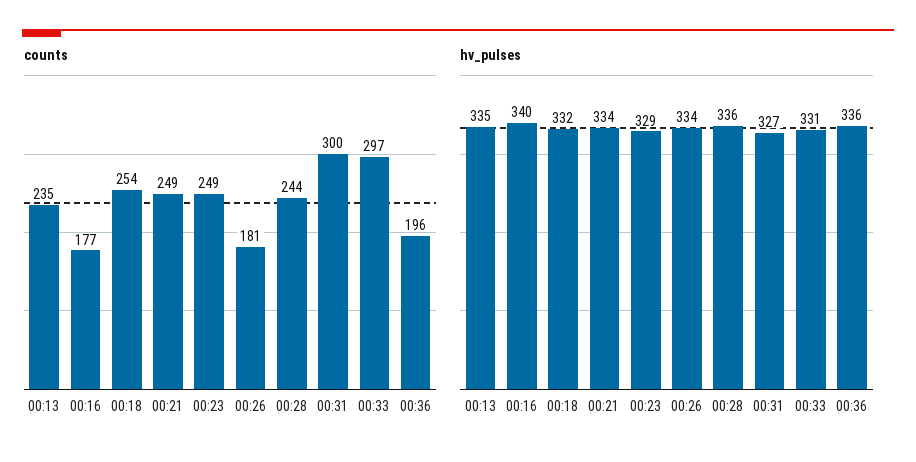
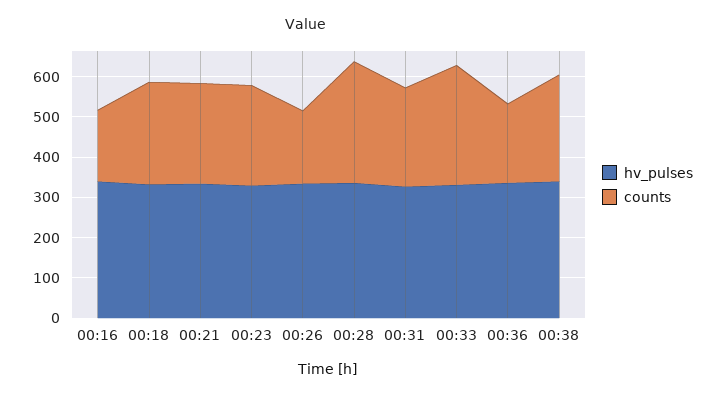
counts, 00:13: 235 -> none
counts, 00:28: 244 -> 300
counts, 00:31: 300 -> 240
hv_pulses, 00:13: 335 -> none
hv_pulses, 00:38: none -> 340
counts, 00:38: none -> 260

